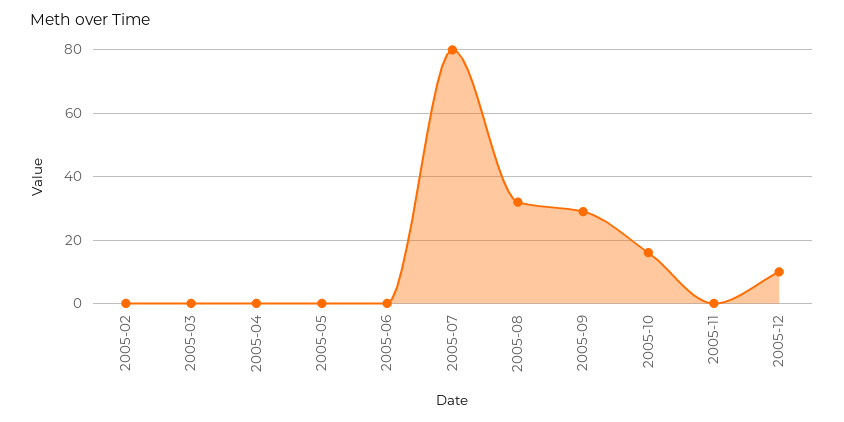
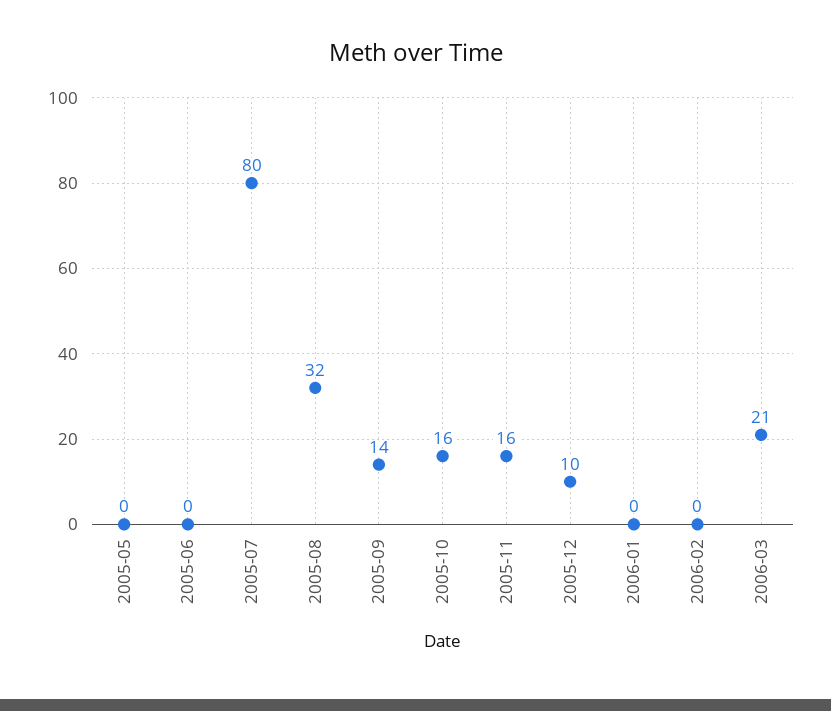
2005-02: 0 -> none
2005-03: 0 -> none
2005-04: 0 -> none
2005-09: 30 -> 14
2005-11: 0 -> 16
2006-01: none -> 0
2006-02: none -> 0
2006-03: none -> 21

